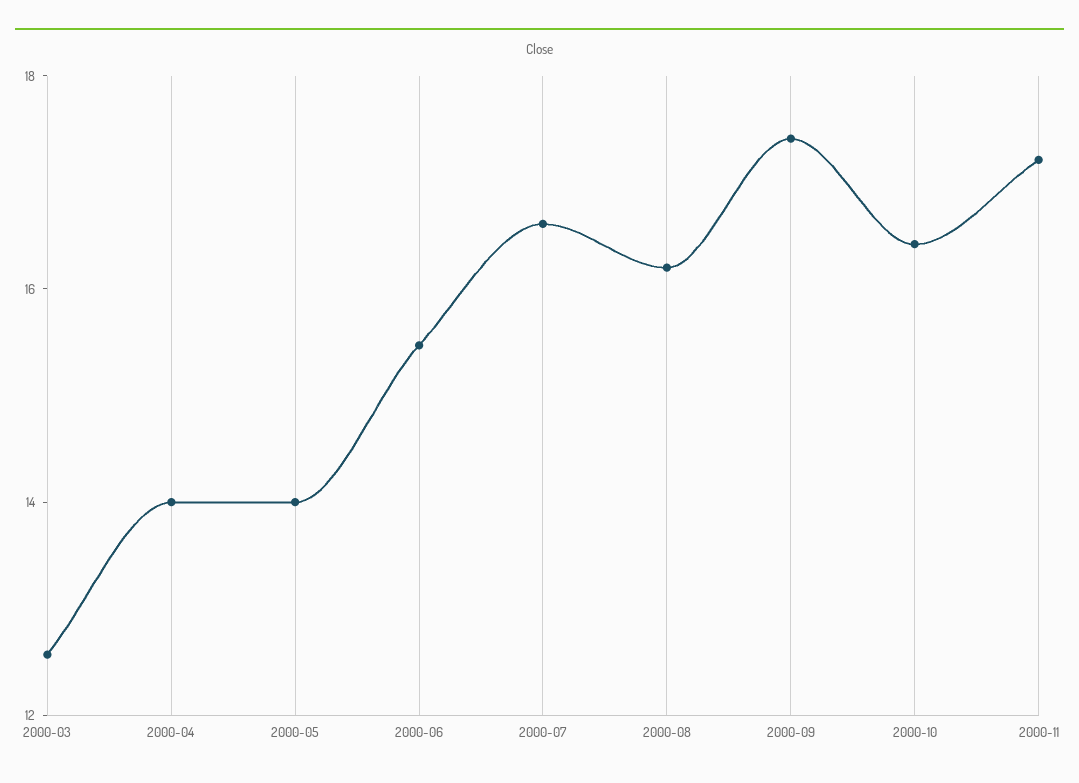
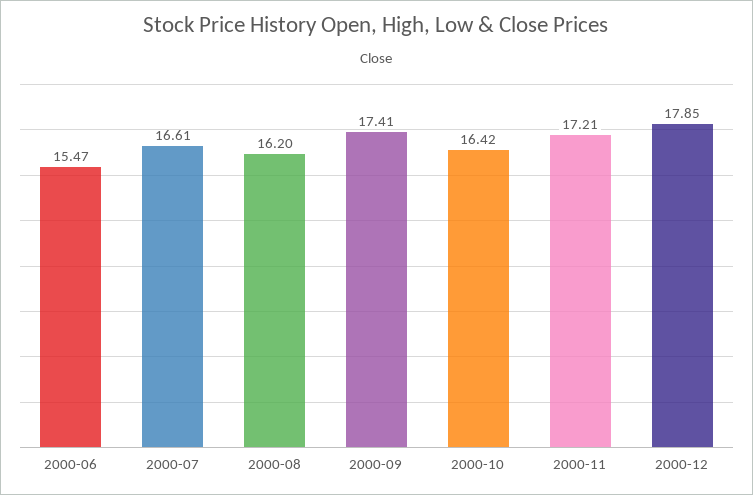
2000-03: 12.5 -> none
2000-04: 14 -> none
2000-05: 14 -> none
2000-12: none -> 17.85

